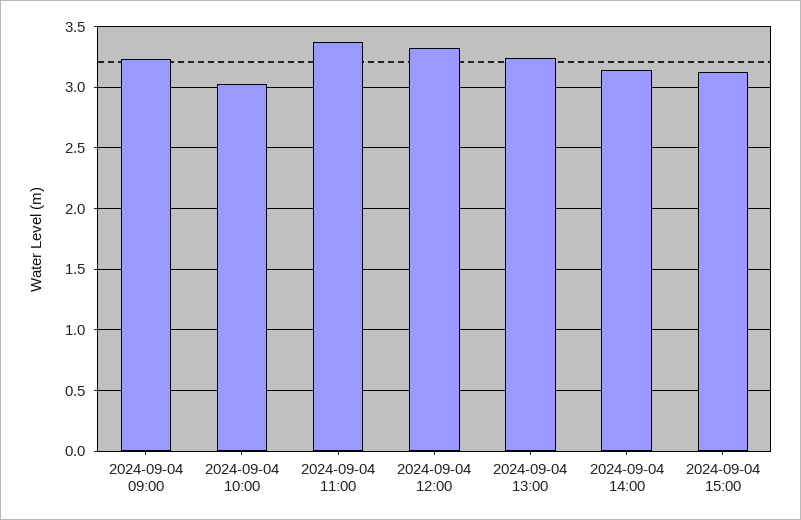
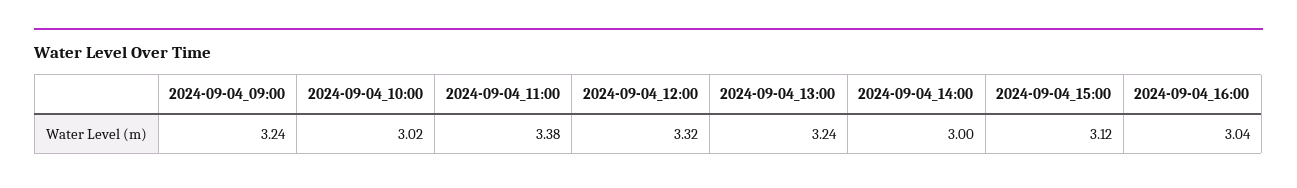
2024-09-04 14:00: 3.15 -> 3
2024-09-04_16:00: none -> 3.04

